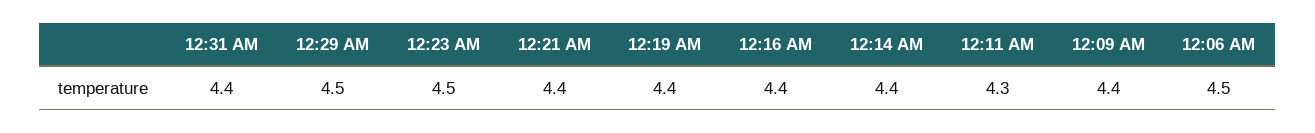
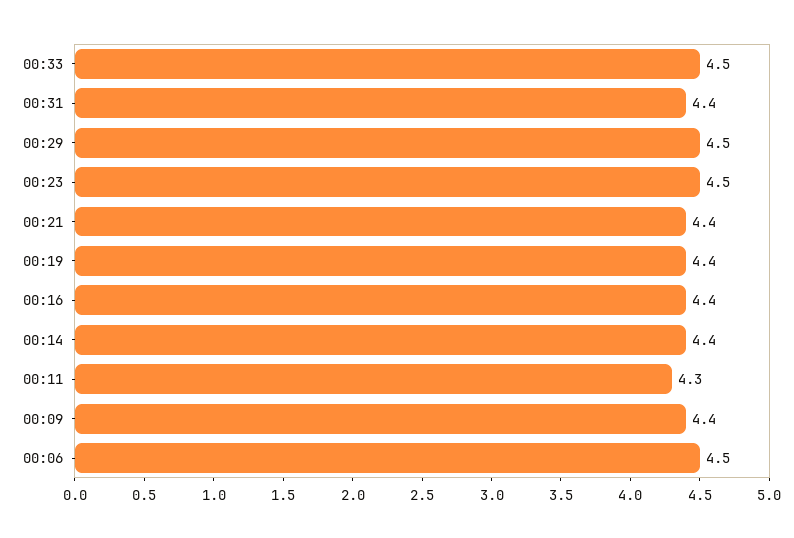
00:33: none -> 4.5

